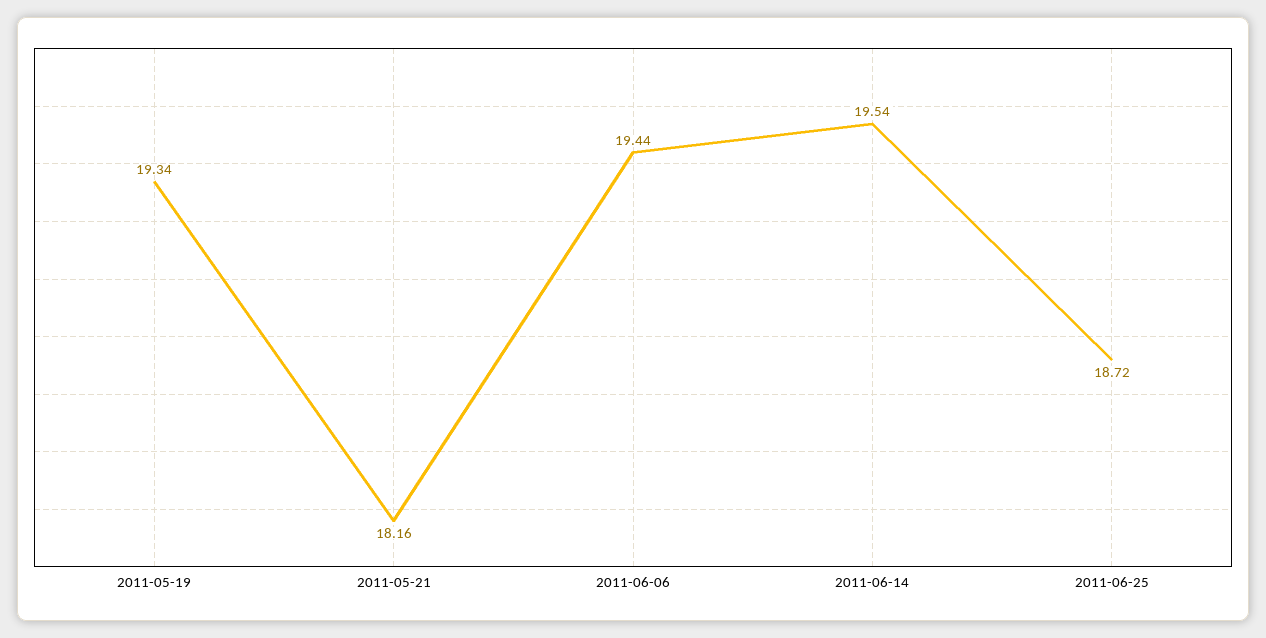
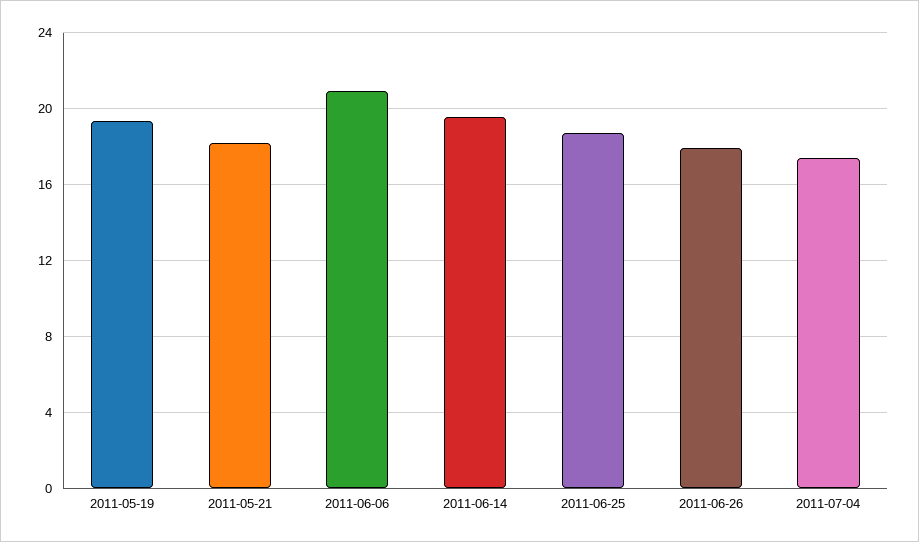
2011-06-06: 19.44 -> 21
2011-06-26: none -> 18
2011-07-04: none -> 17.5

